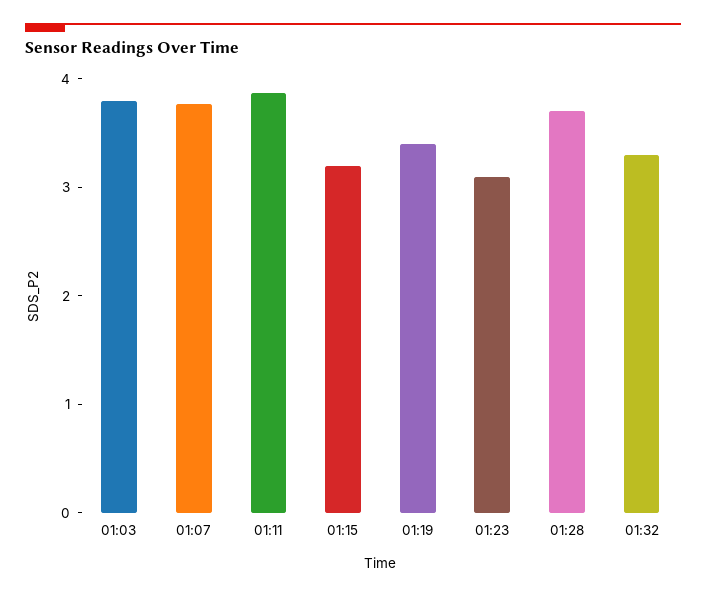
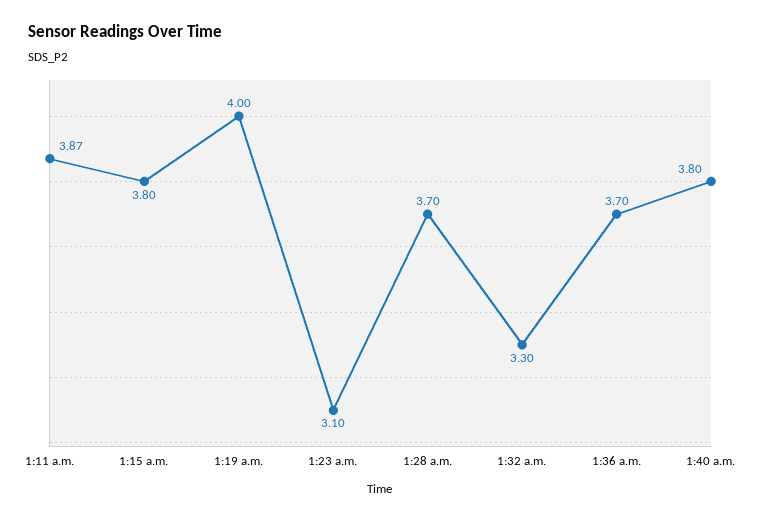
01:03: 3.8 -> none
01:07: 3.8 -> none
01:15: 3.2 -> 3.8
01:19: 3.4 -> 4
1:36 a.m.: none -> 3.7
1:40 a.m.: none -> 3.8

